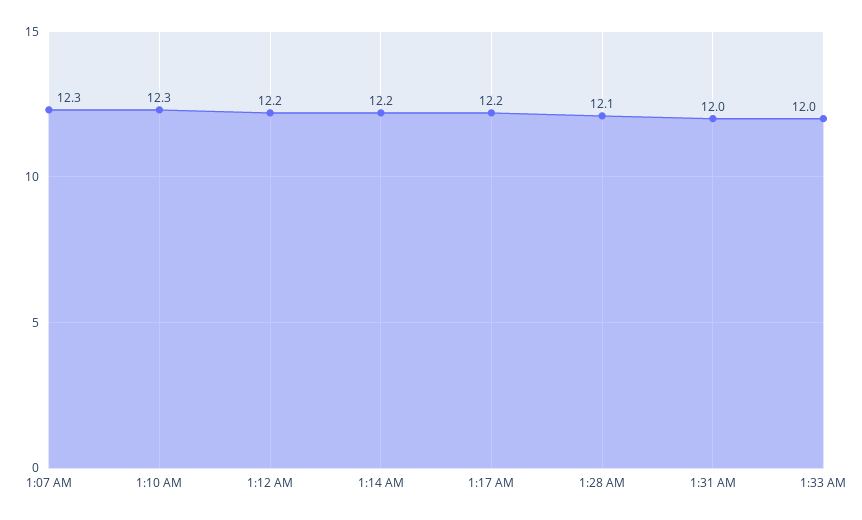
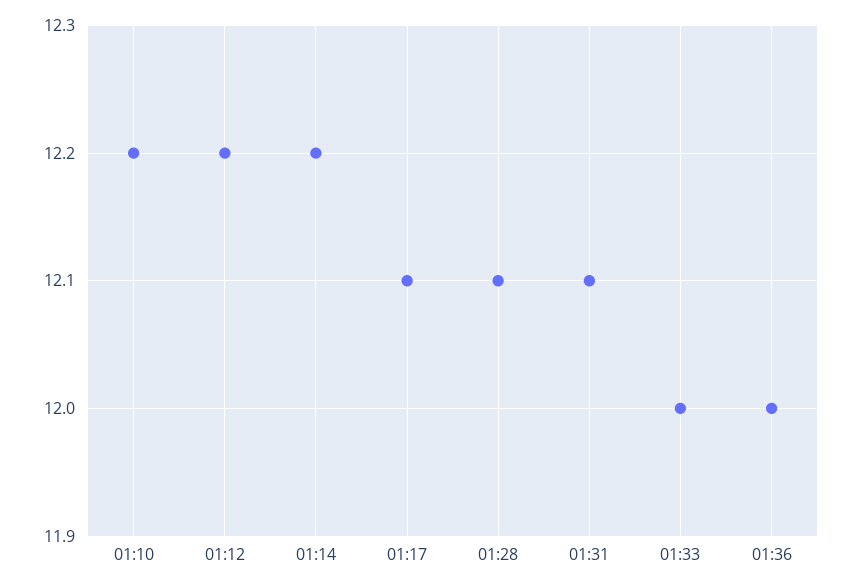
1:07 AM: 12.3 -> none
1:10 AM: 12.3 -> 12.2
1:17 AM: 12.2 -> 12.1
1:31 AM: 12 -> 12.1
01:36: none -> 12

